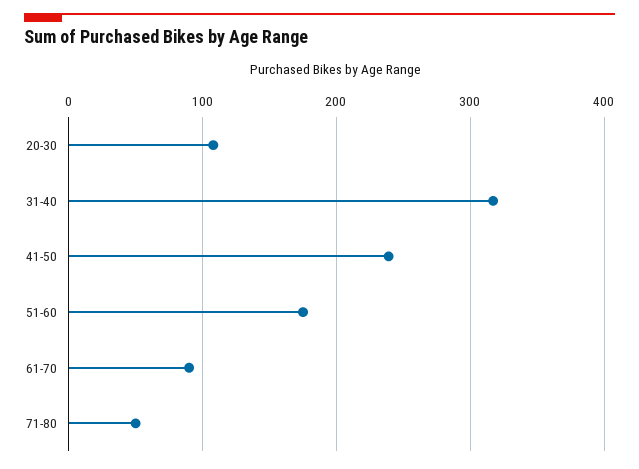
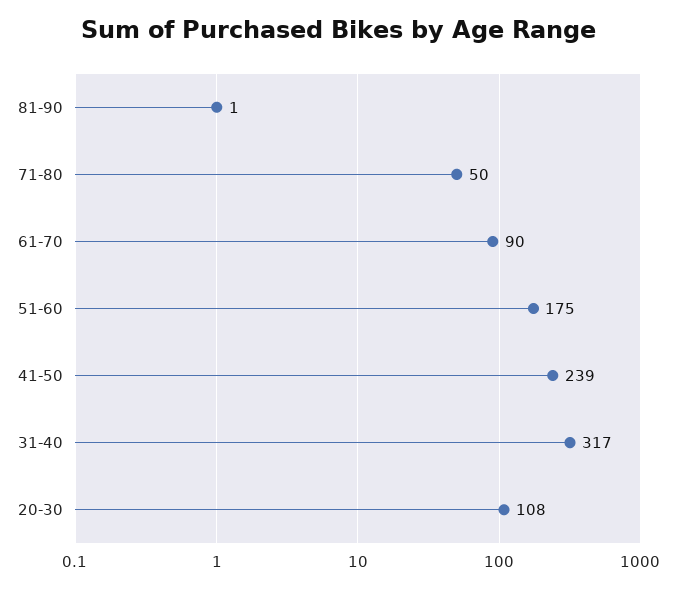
81-90: none -> 1

